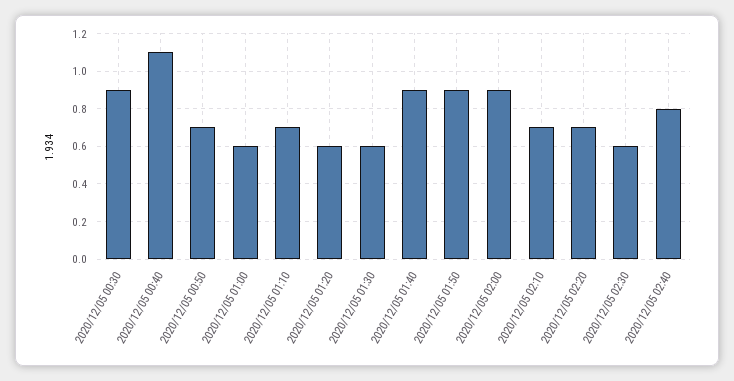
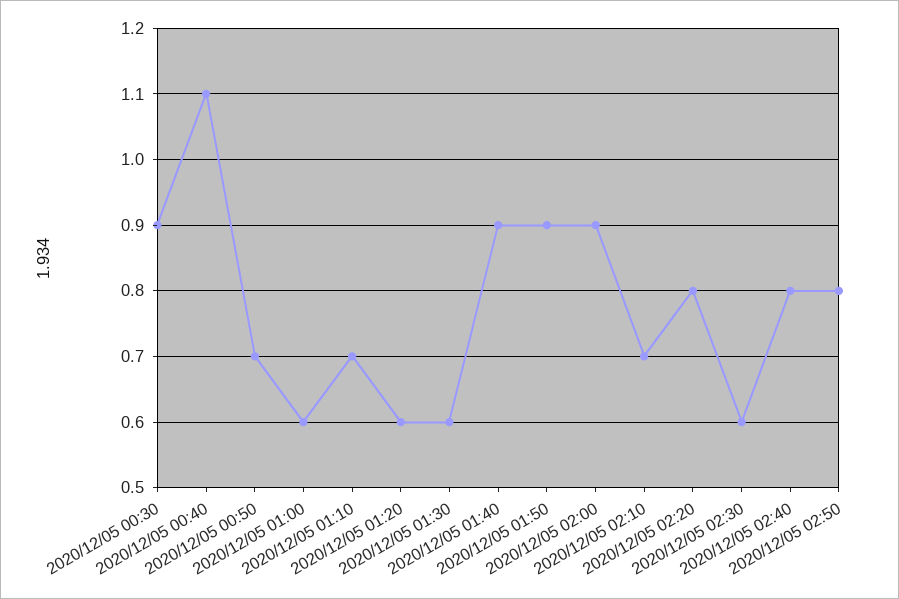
2020/12/05 02:20: 0.7 -> 0.8
2020/12/05 02:50: none -> 0.8

